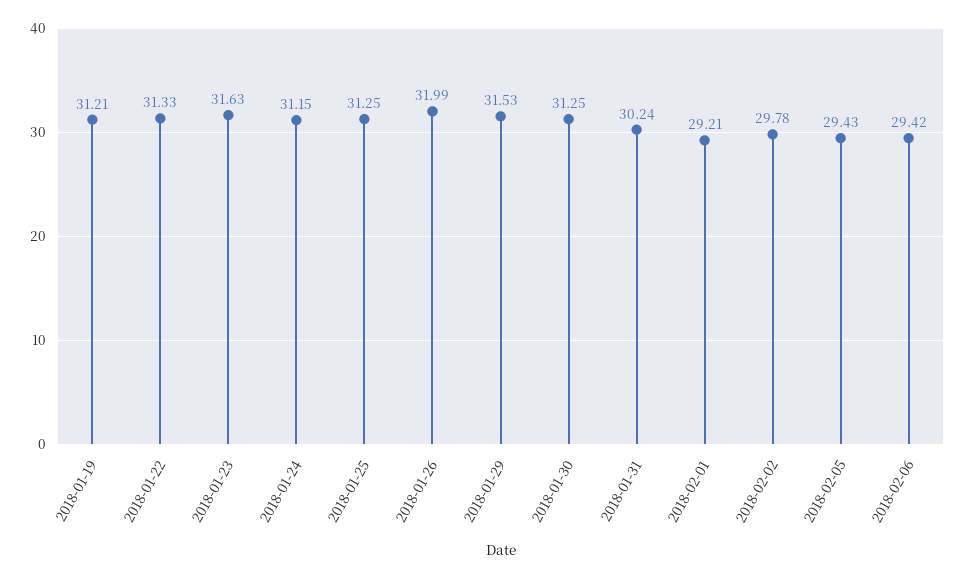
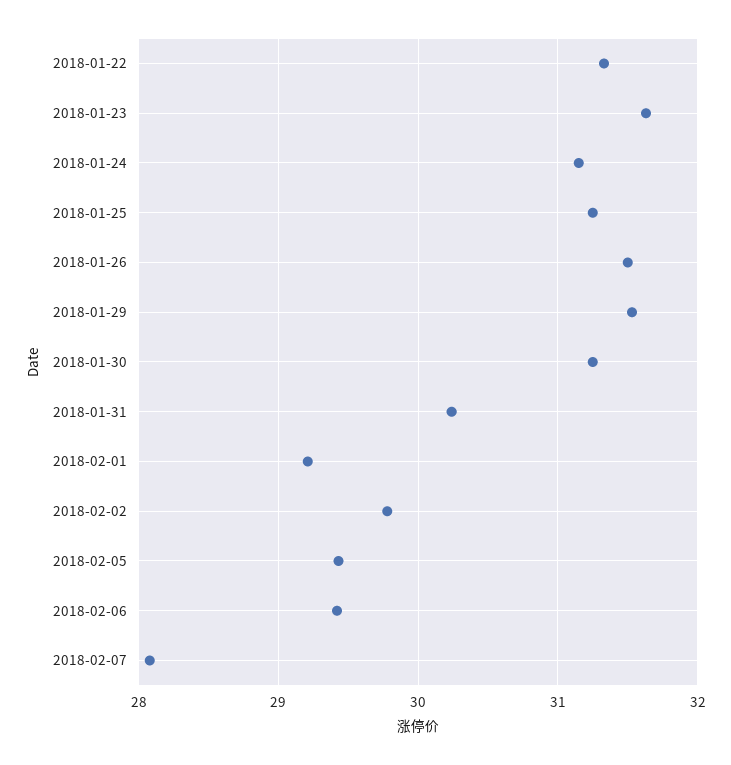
2018-01-19: 31.21 -> none
2018-01-26: 31.99 -> 31.5
2018-02-07: none -> 28.1

